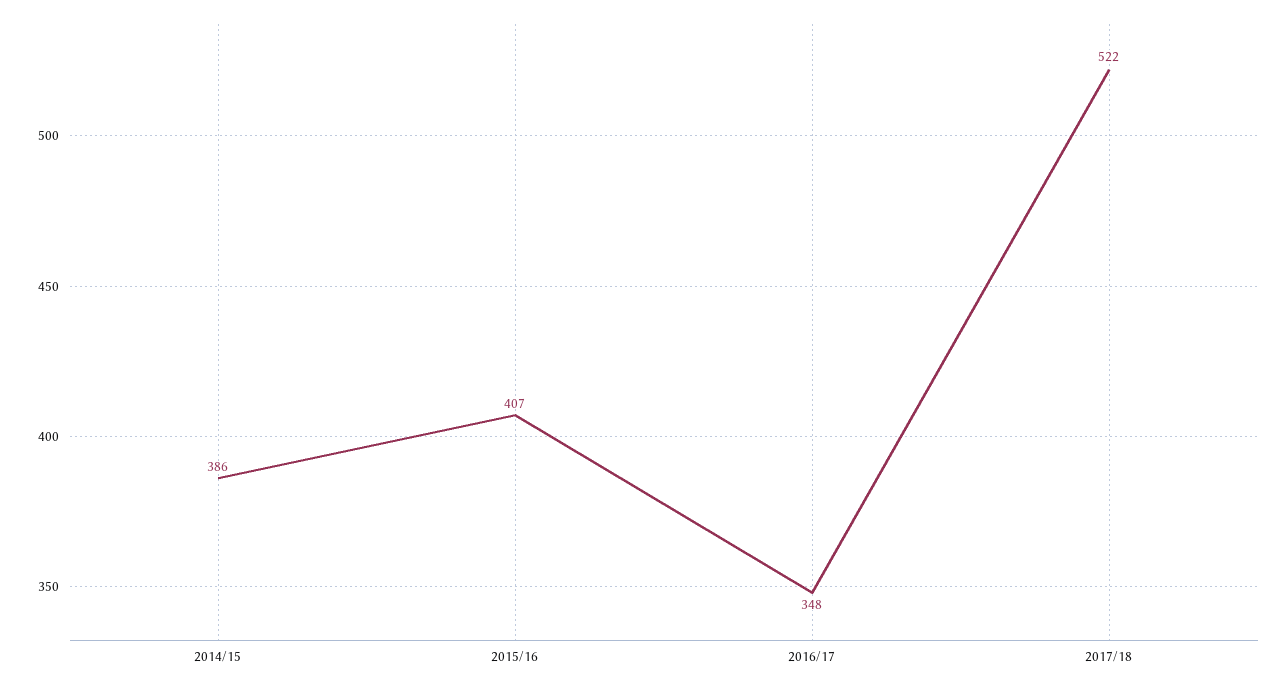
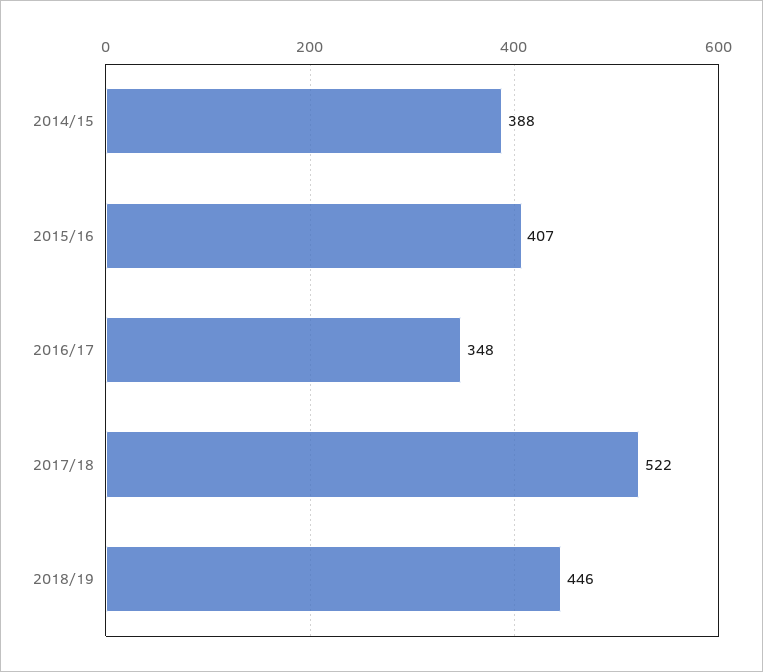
2014/15: 386 -> 388
2018/19: none -> 446

